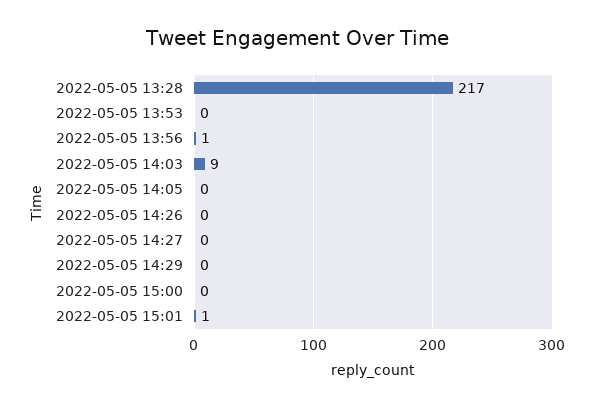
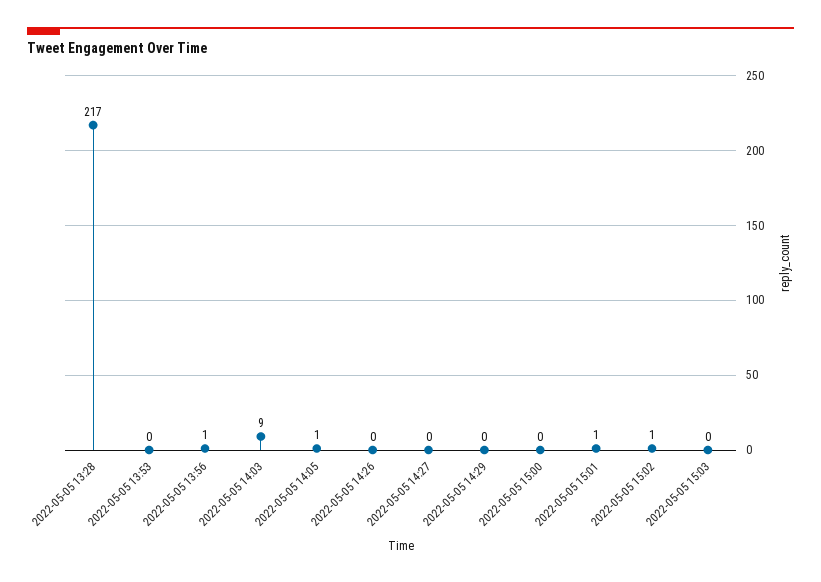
2022-05-05 14:05: 0 -> 1
2022-05-05 15:02: none -> 1
2022-05-05 15:03: none -> 0

